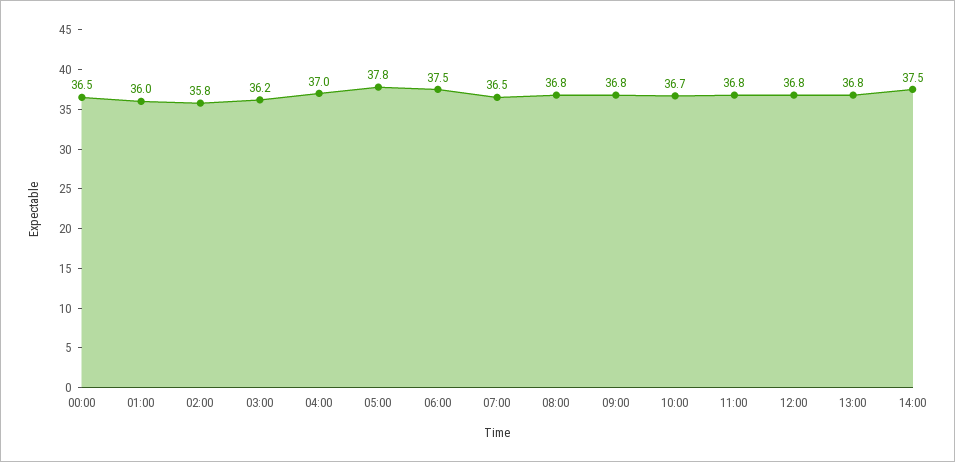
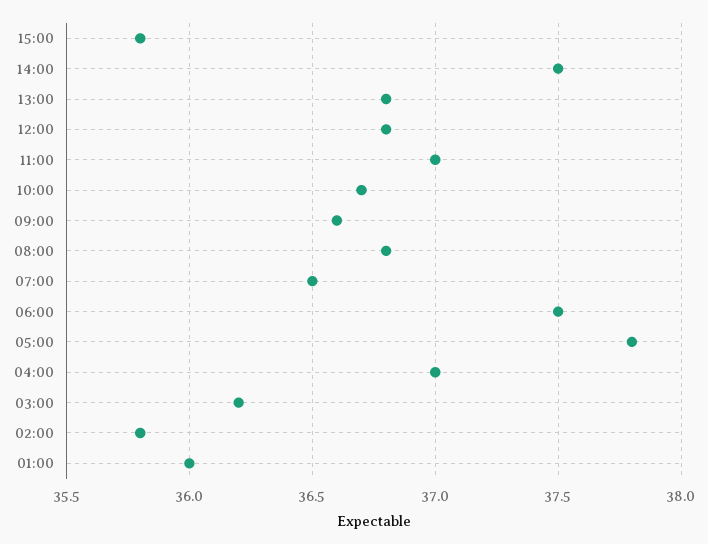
00:00: 36.5 -> none
09:00: 36.8 -> 36.6
11:00: 36.8 -> 37
15:00: none -> 35.8

